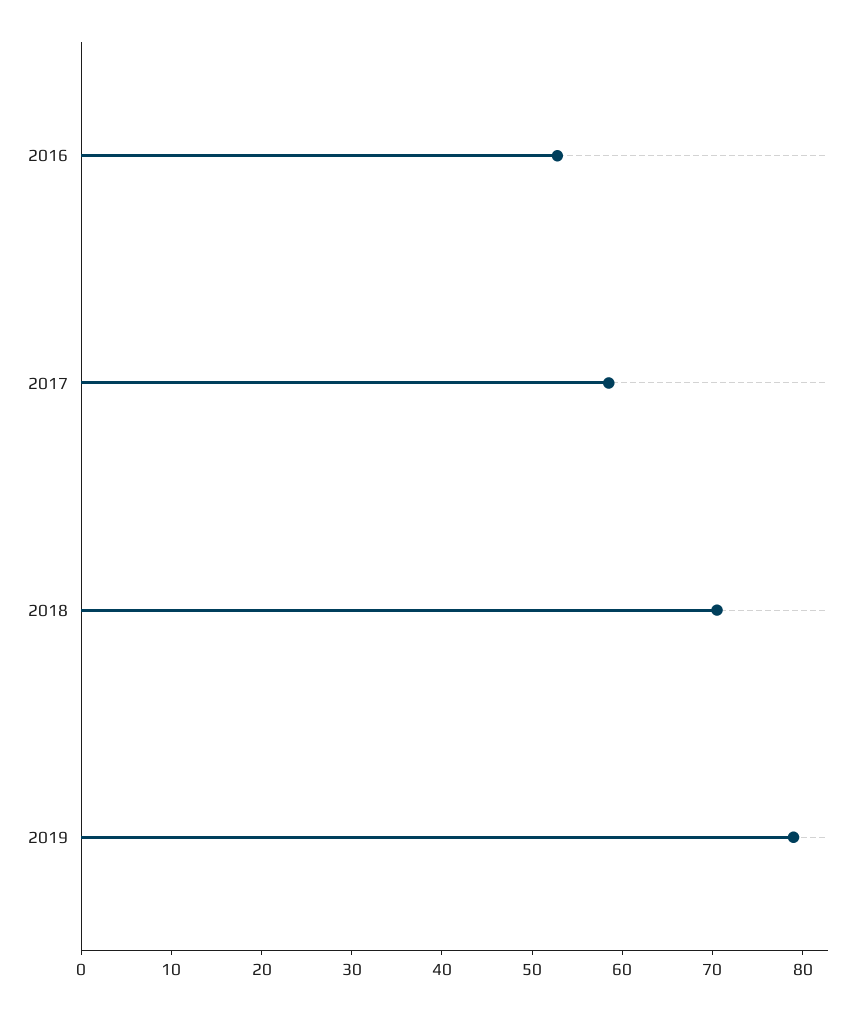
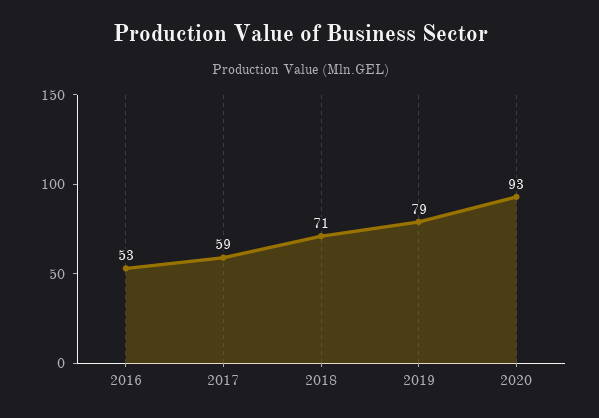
2020: none -> 93

